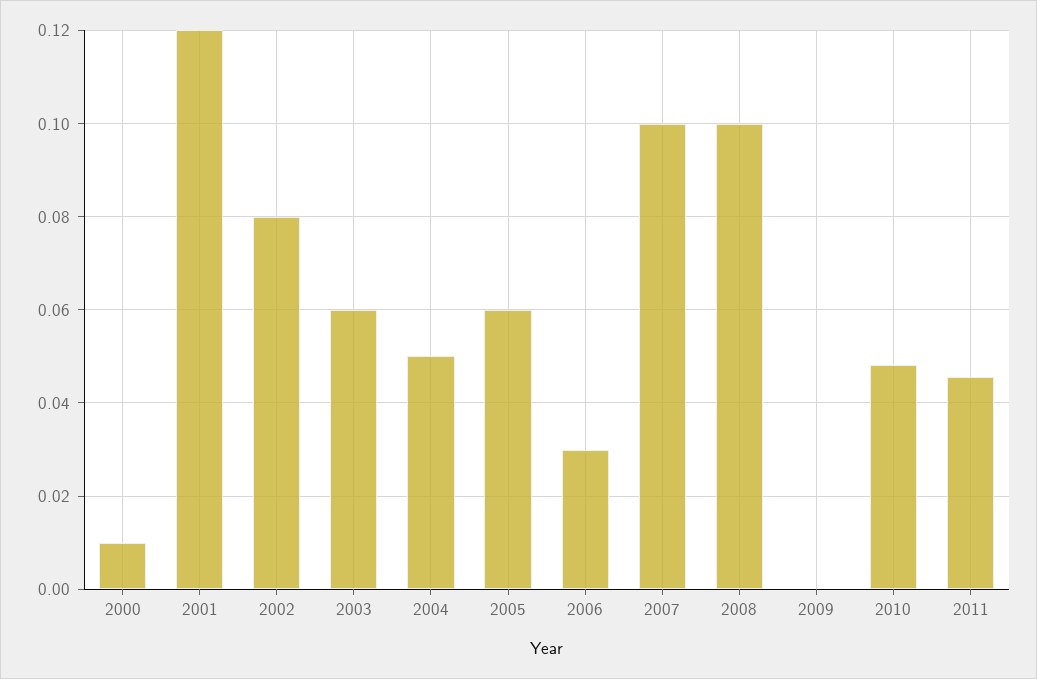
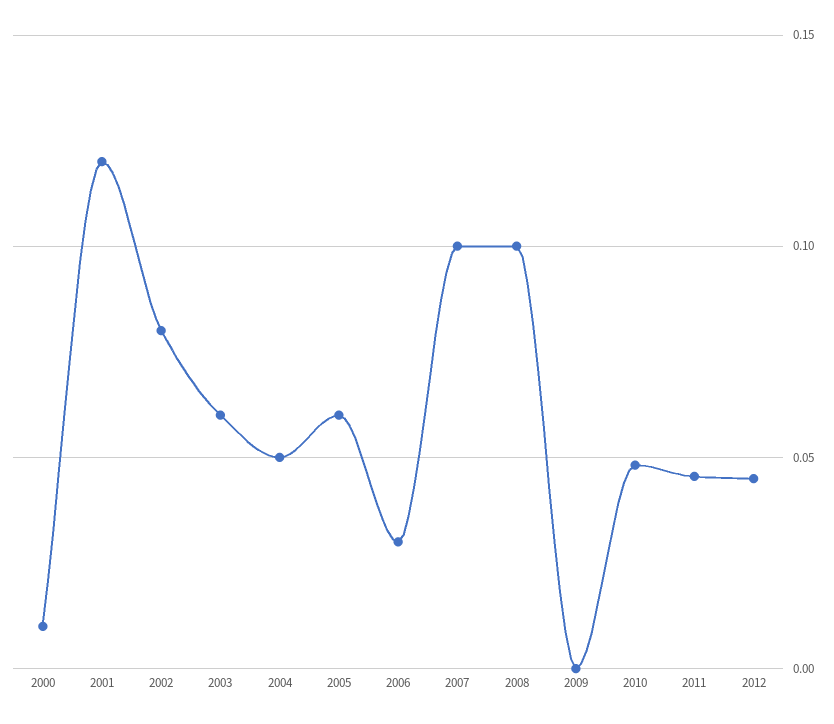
2012: none -> 0.045

